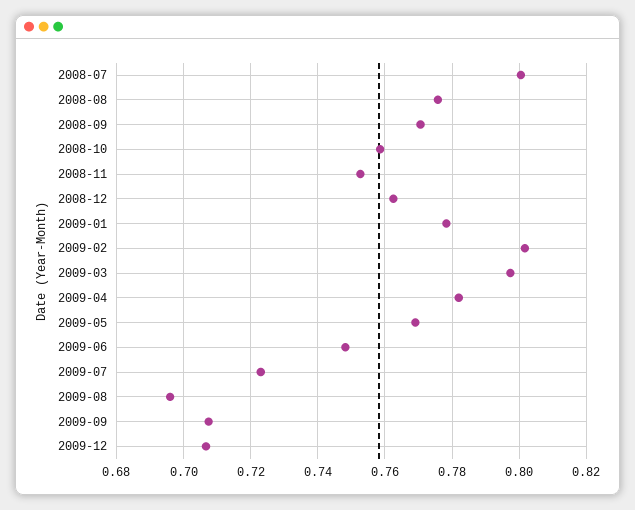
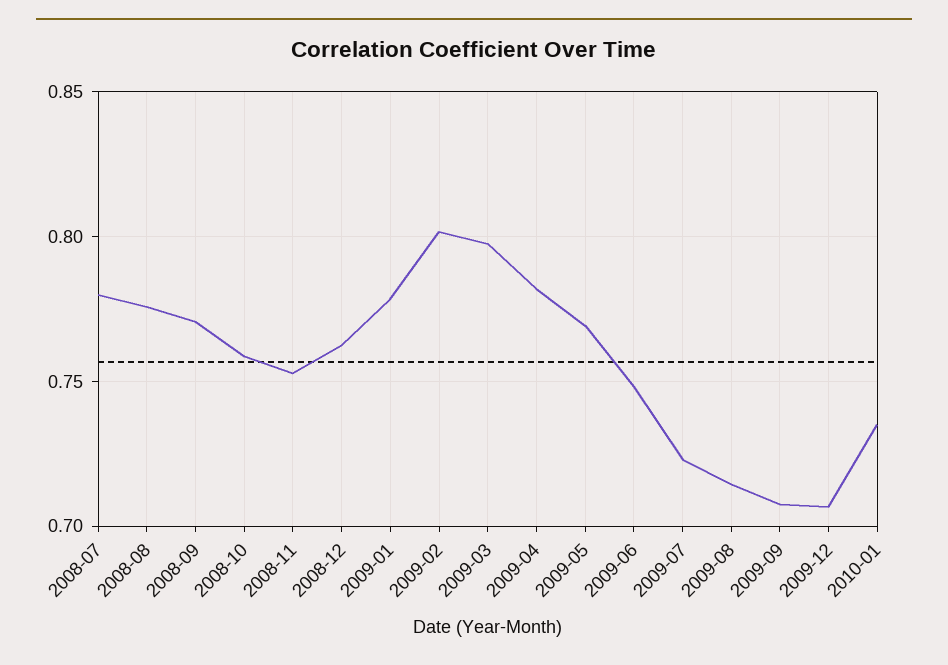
2008-07: 0.8 -> 0.78
2009-08: 0.696 -> 0.715
2010-01: none -> 0.735

